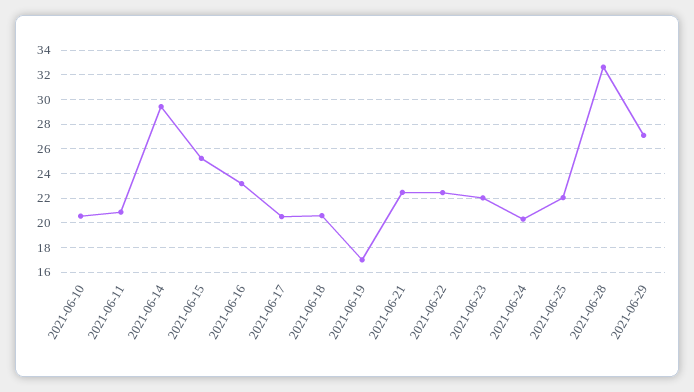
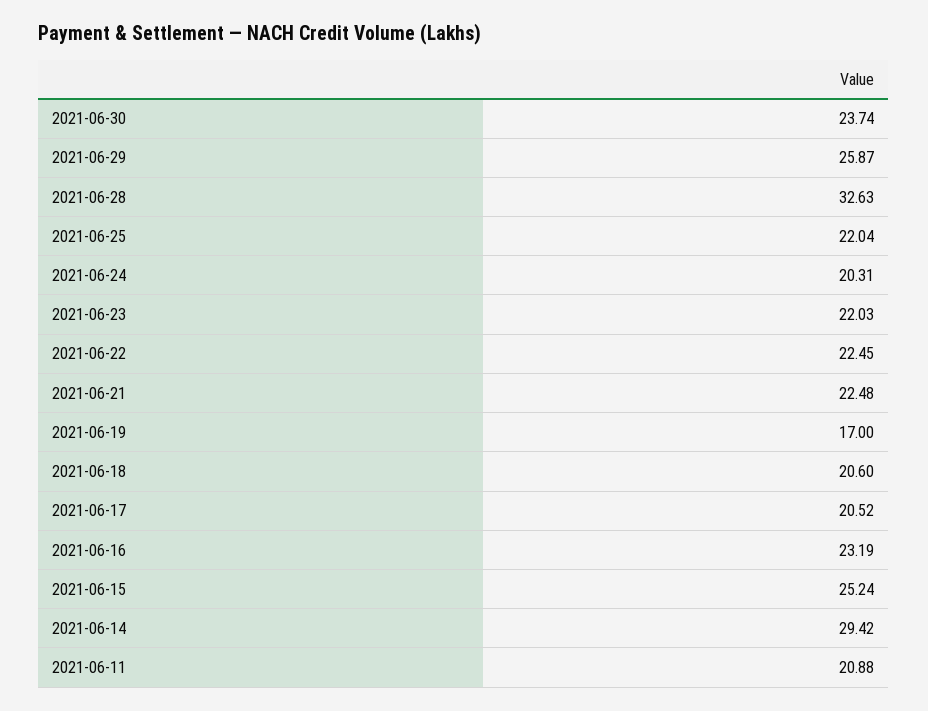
2021-06-10: 20.5 -> none
2021-06-29: 27 -> 25.87
2021-06-30: none -> 23.74

